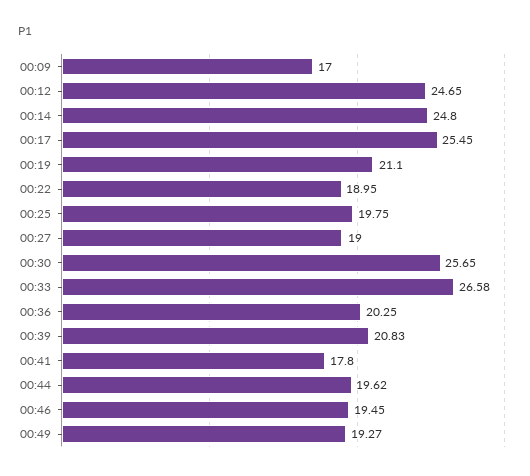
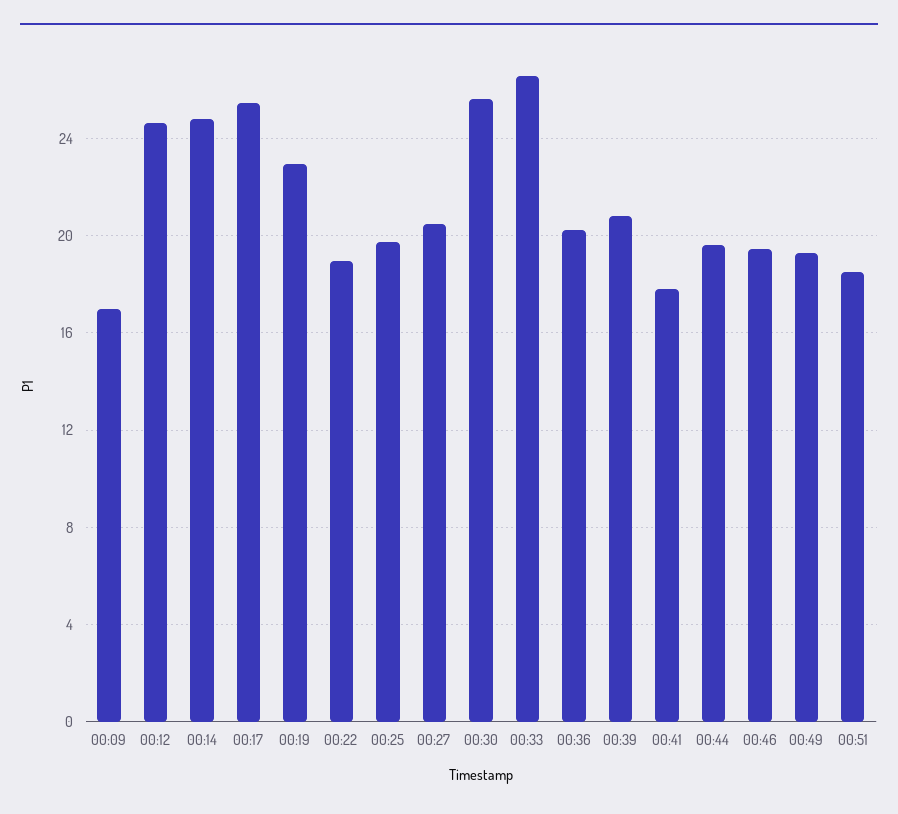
00:19: 21.1 -> 23
00:27: 19 -> 20.5
00:51: none -> 18.5

